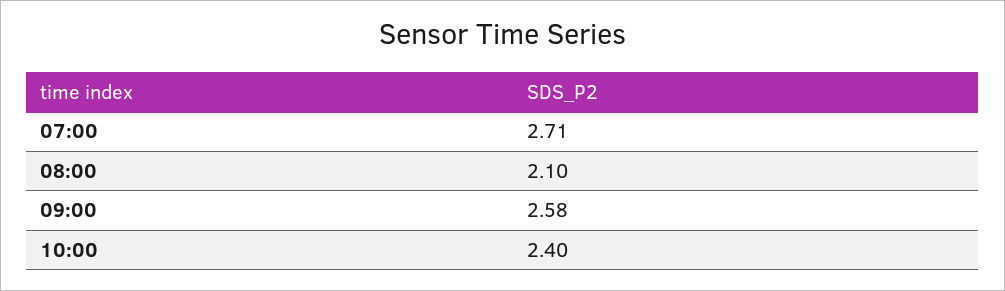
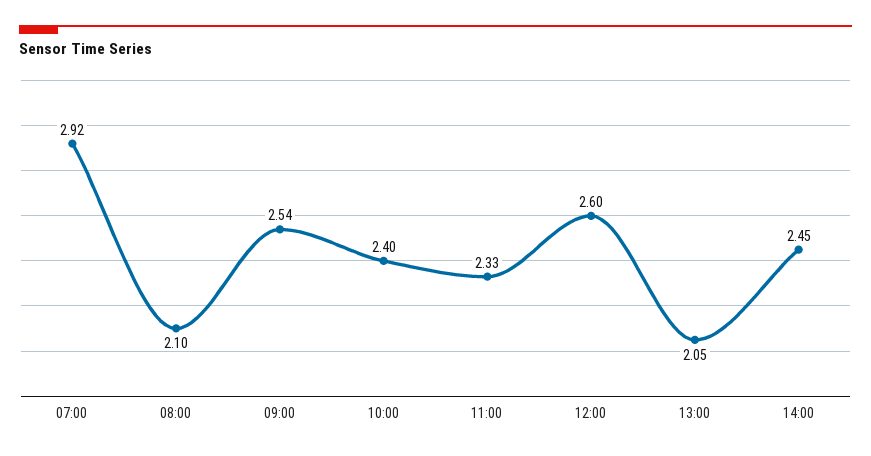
07:00: 2.71 -> 2.92
09:00: 2.58 -> 2.54
11:00: none -> 2.33
12:00: none -> 2.6
13:00: none -> 2.05
14:00: none -> 2.45

